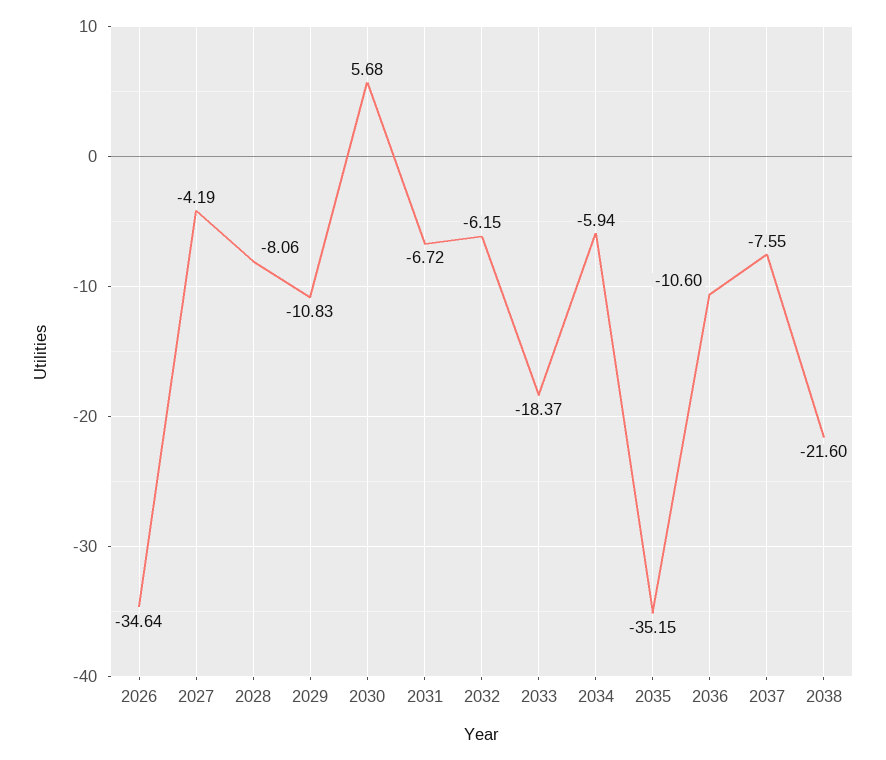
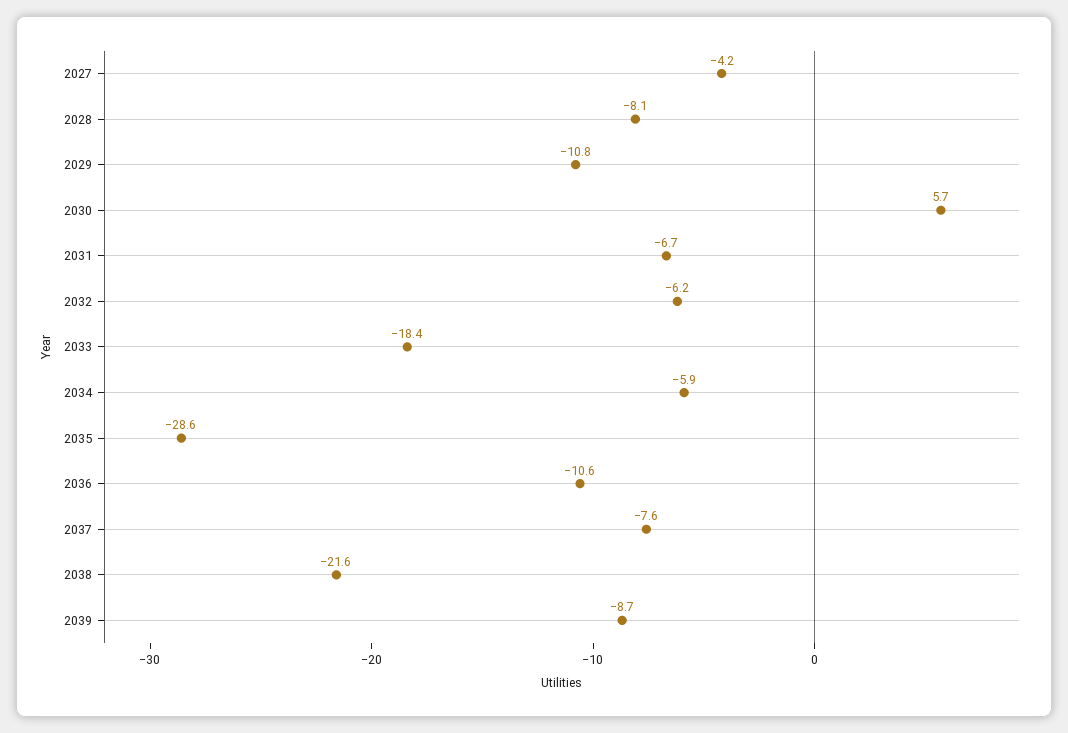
2026: -34.64 -> none
2035: -35.15 -> -28.6
2039: none -> -8.7

